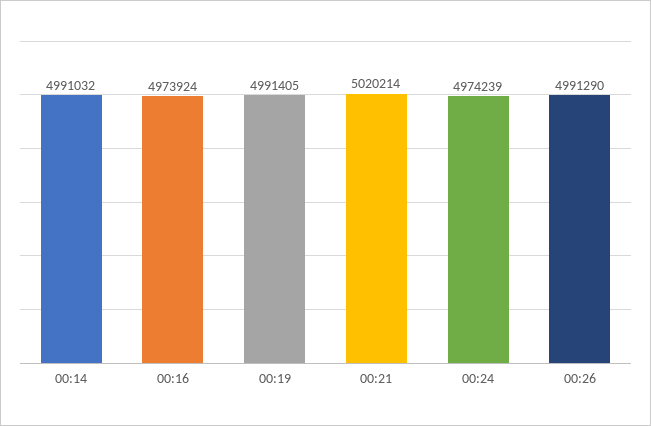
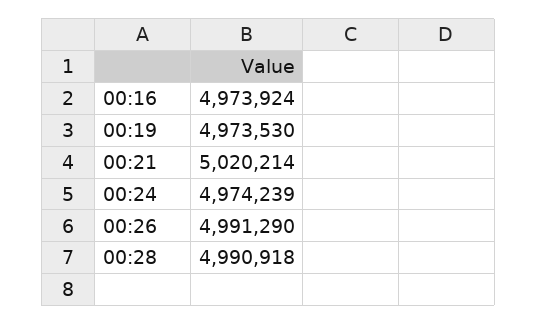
00:14: 4991032 -> none
00:19: 4991405 -> 4973530
00:28: none -> 4990918

